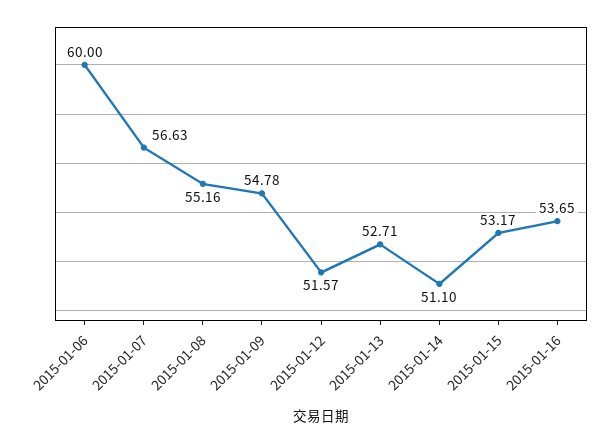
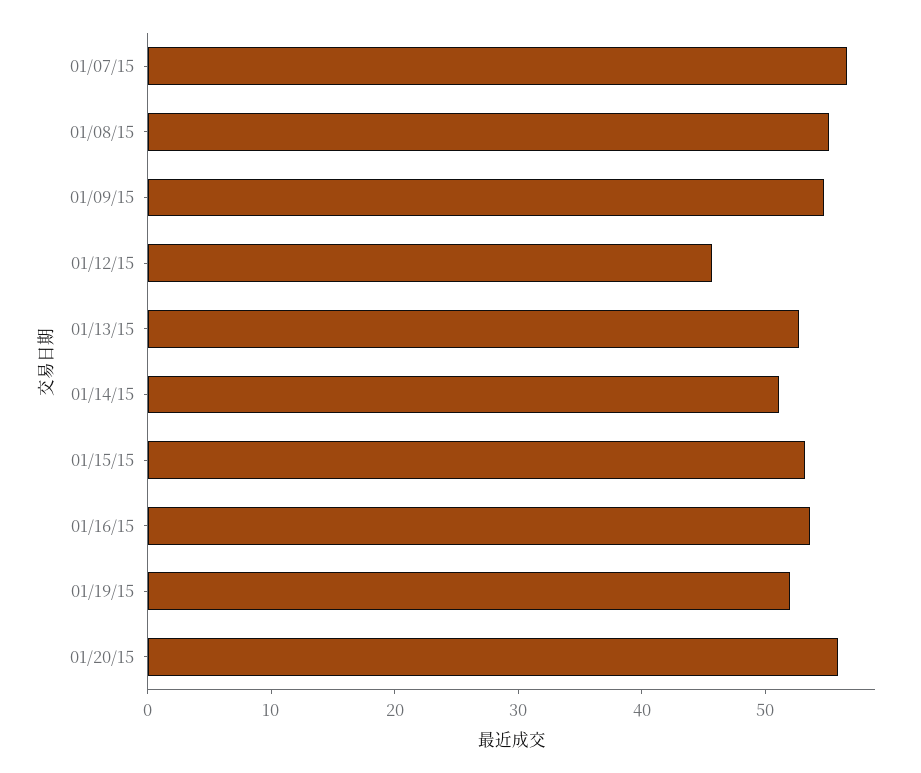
2015-01-06: 60 -> none
2015-01-12: 51.57 -> 46
01/19/15: none -> 52
01/20/15: none -> 56

